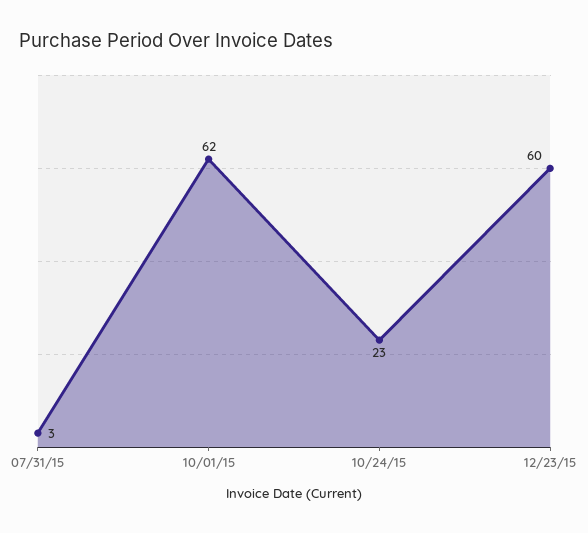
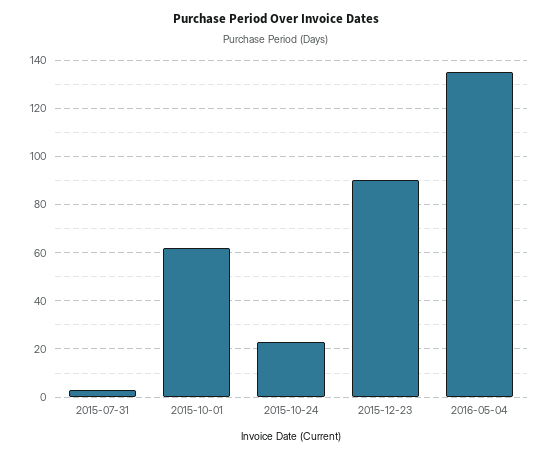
12/23/15: 60 -> 90
2016-05-04: none -> 135

